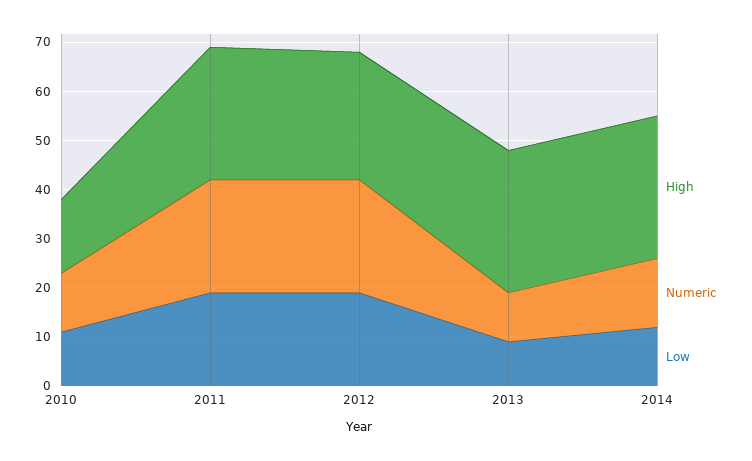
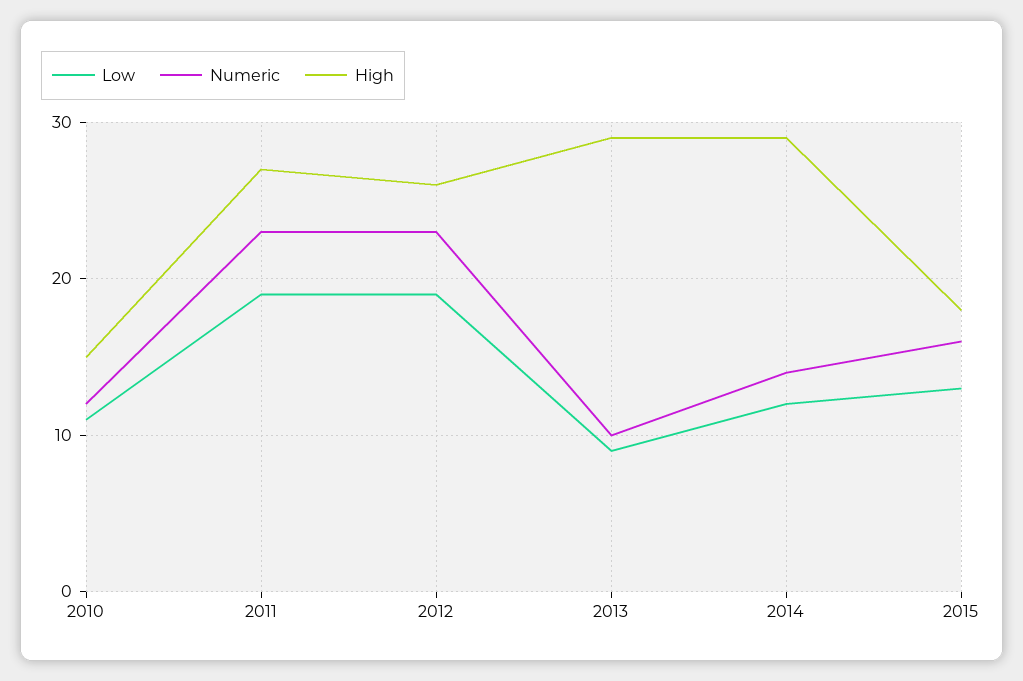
Low, 2015: none -> 13
Numeric, 2015: none -> 16
High, 2015: none -> 18

